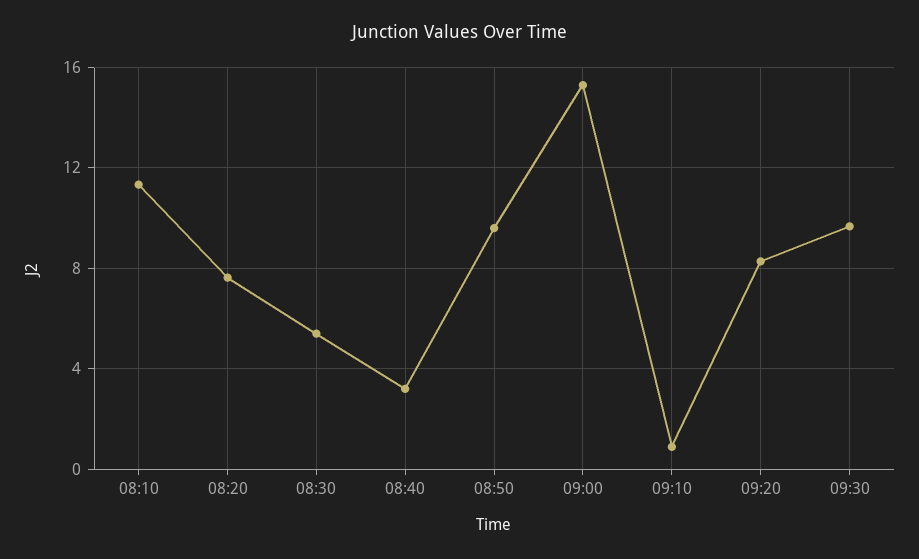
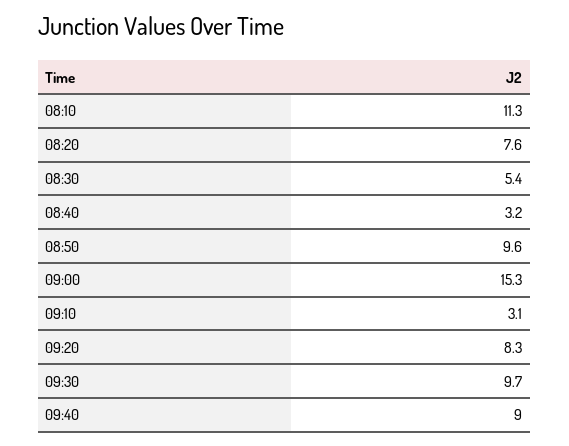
09:10: 1 -> 3.1
09:40: none -> 9

